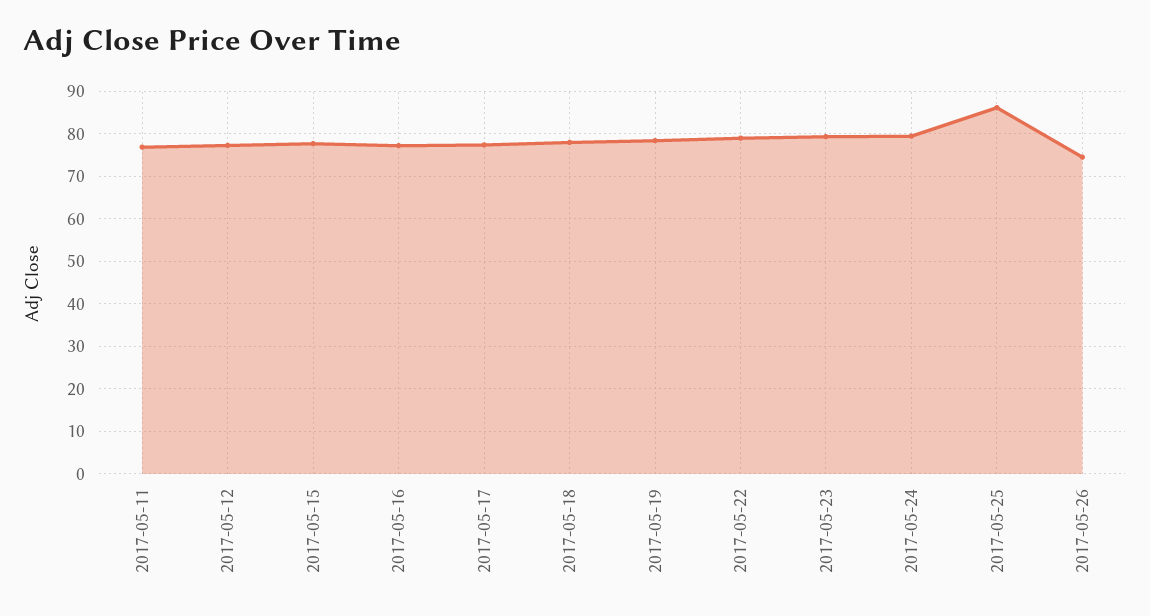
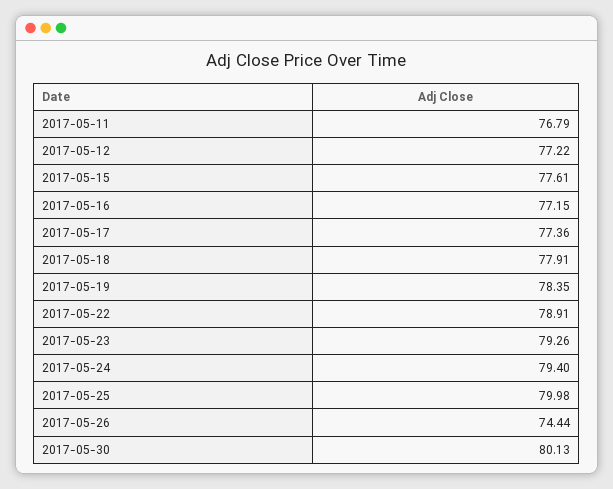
2017-05-25: 86 -> 79.98
2017-05-30: none -> 80.13

